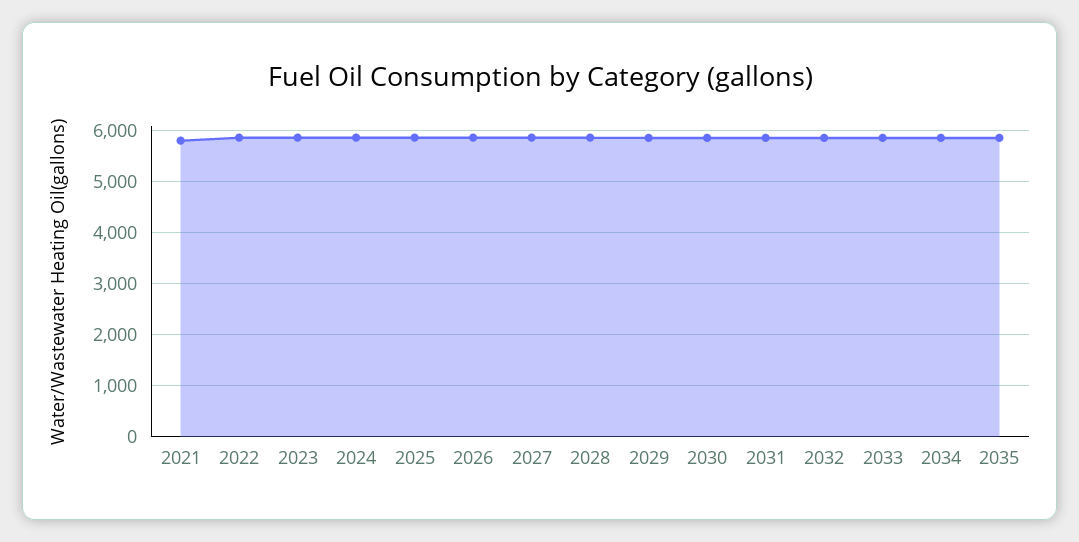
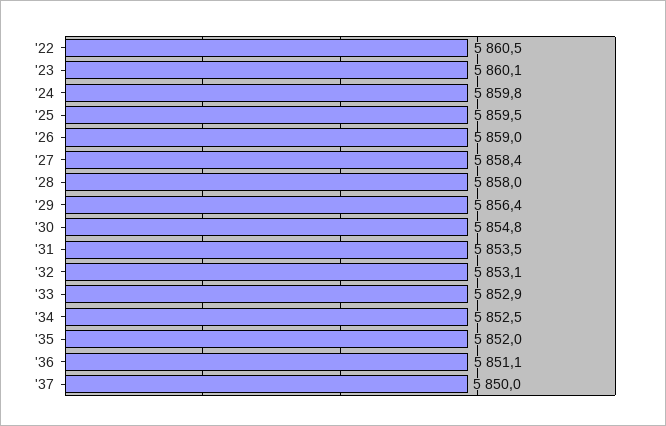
2021: 5800 -> none
'36: none -> 5851.1
'37: none -> 5850

